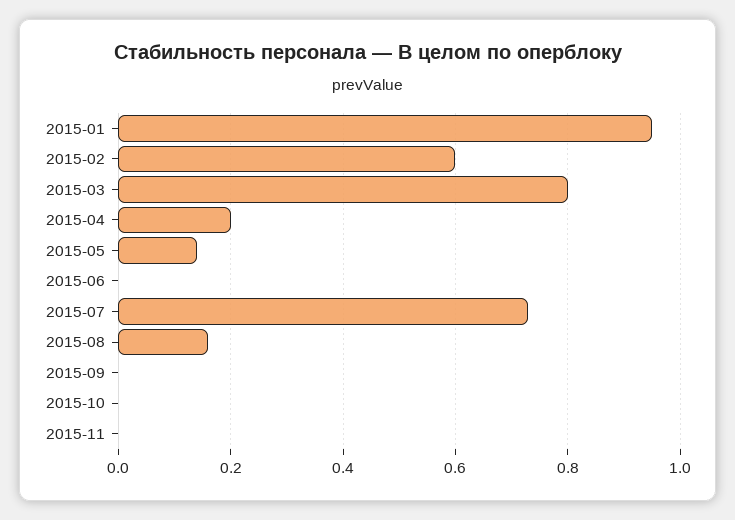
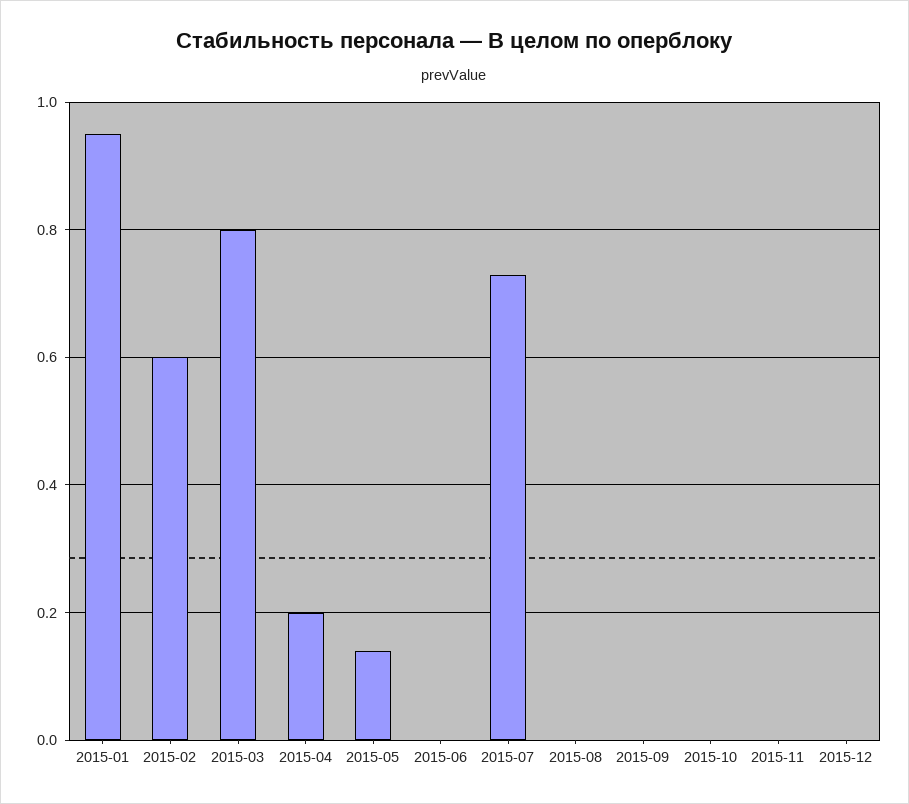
2015-08: 0.15 -> 0
2015-12: none -> 0

